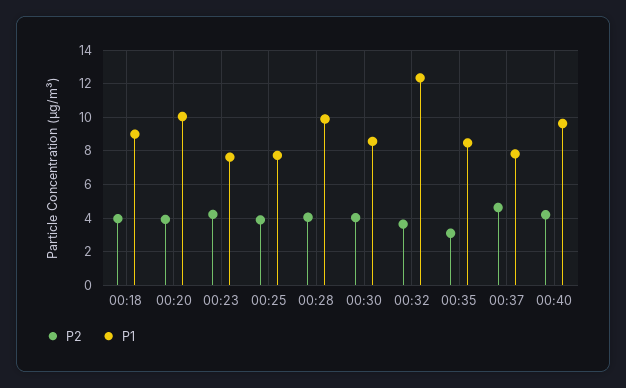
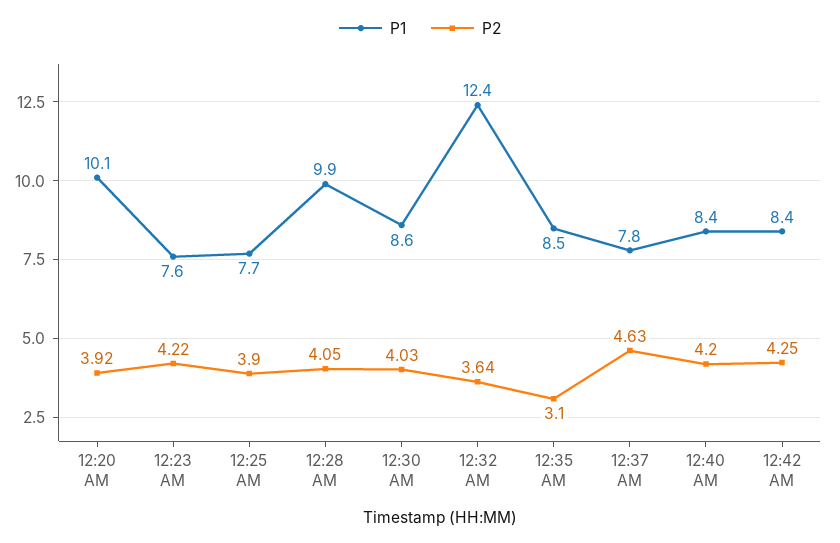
P2, 00:18: 4 -> none
P1, 00:18: 9 -> none
P1, 00:40: 9.5 -> 8.4
P1, 12:42 AM: none -> 8.4
P2, 12:42 AM: none -> 4.25

